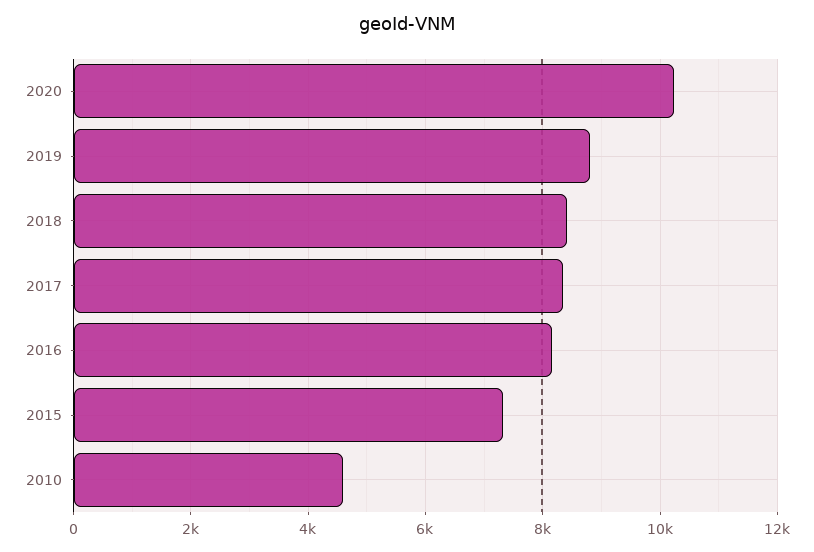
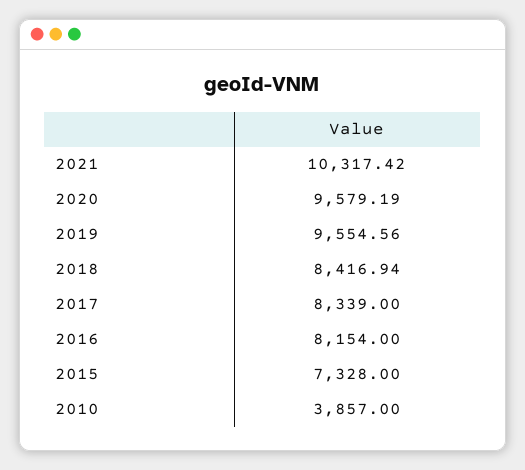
2020: 10200 -> 9579.19
2019: 8800 -> 9554.56
2010: 4600 -> 3857
2021: none -> 10317.42

